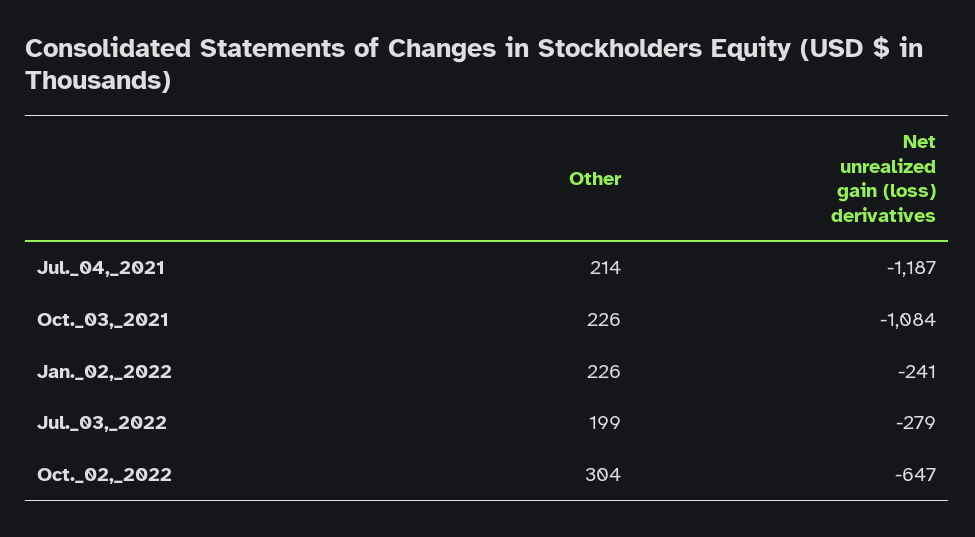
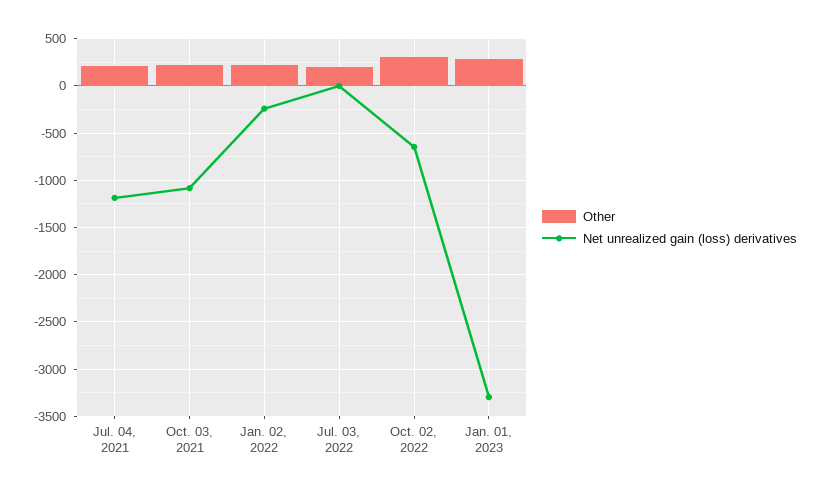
Net unrealized gain (loss) derivatives, Jul._03,_2022: -279 -> 0
Other, Jan. 01, 2023: none -> 300
Net unrealized gain (loss) derivatives, Jan. 01, 2023: none -> -3300

